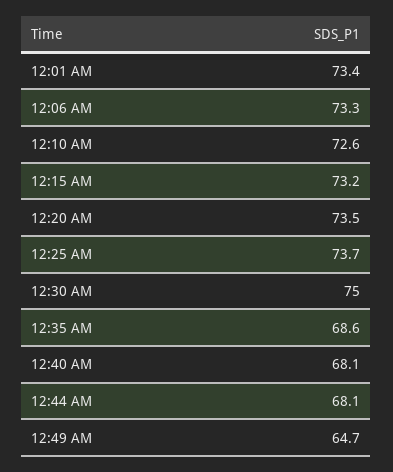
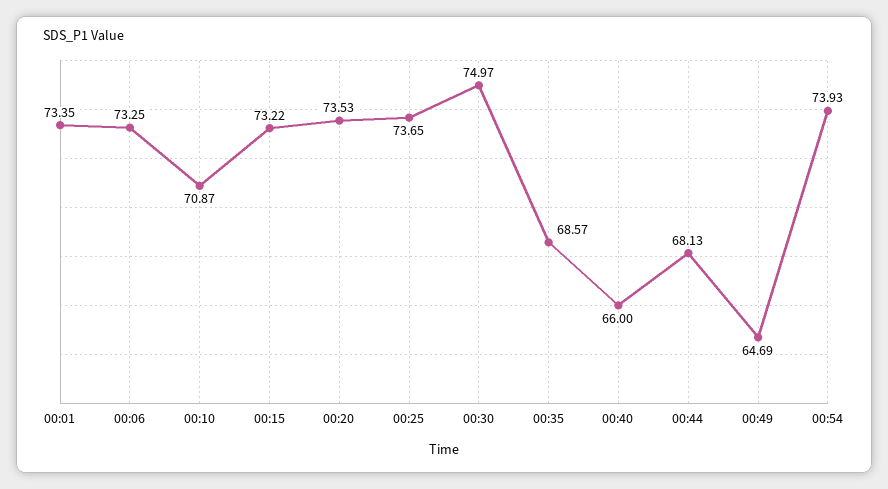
12:10 AM: 72.6 -> 70.87
12:40 AM: 68.1 -> 66
00:54: none -> 73.93

